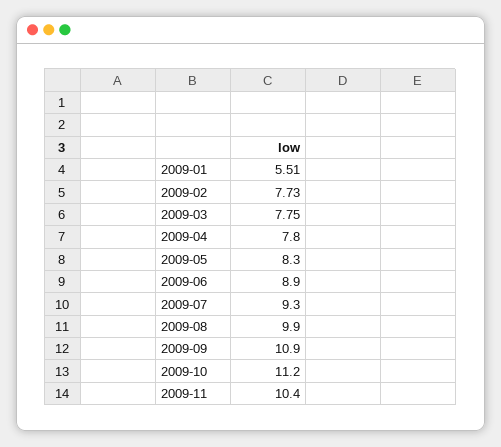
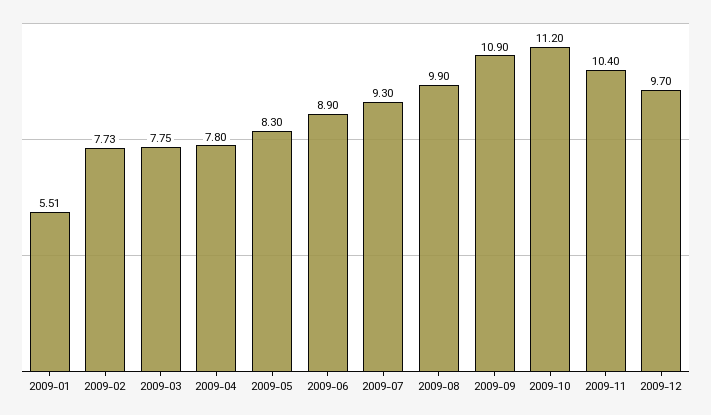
2009-12: none -> 9.7

